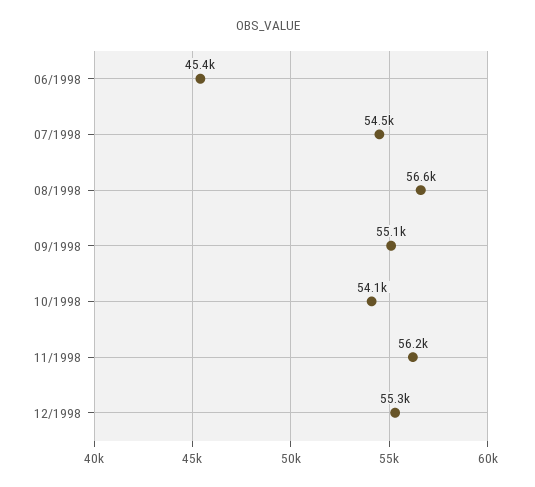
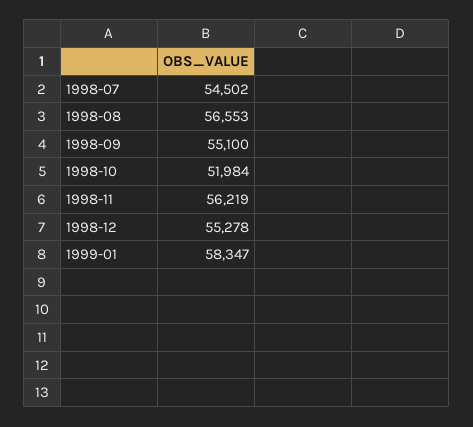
06/1998: 45400 -> none
10/1998: 54100 -> 51984
1999-01: none -> 58347

